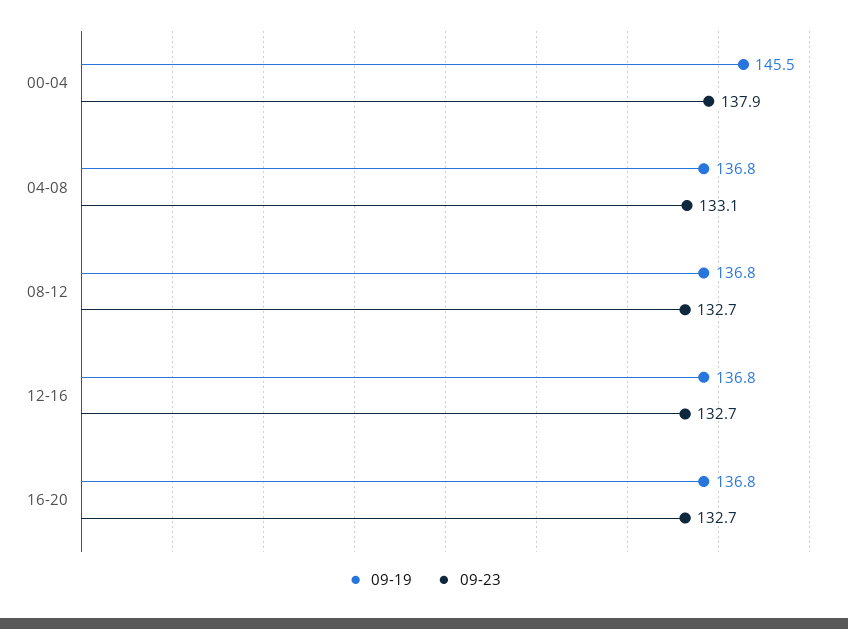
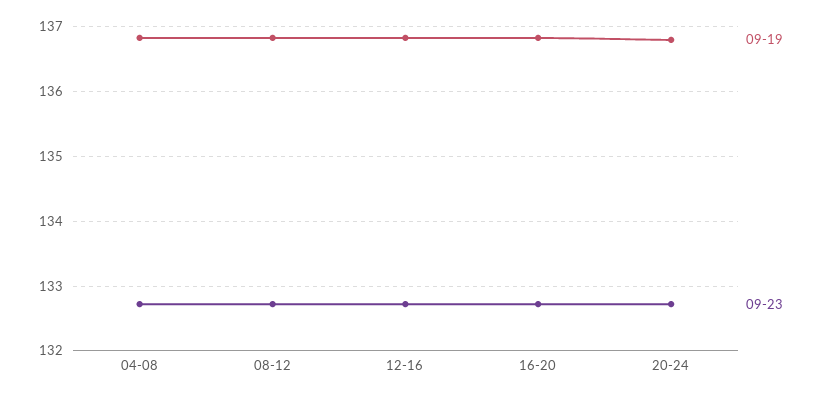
09-19, 00-04: 145.5 -> none
09-23, 00-04: 137.9 -> none
09-23, 04-08: 133.1 -> 132.7
09-19, 20-24: none -> 136.8
09-23, 20-24: none -> 132.7

